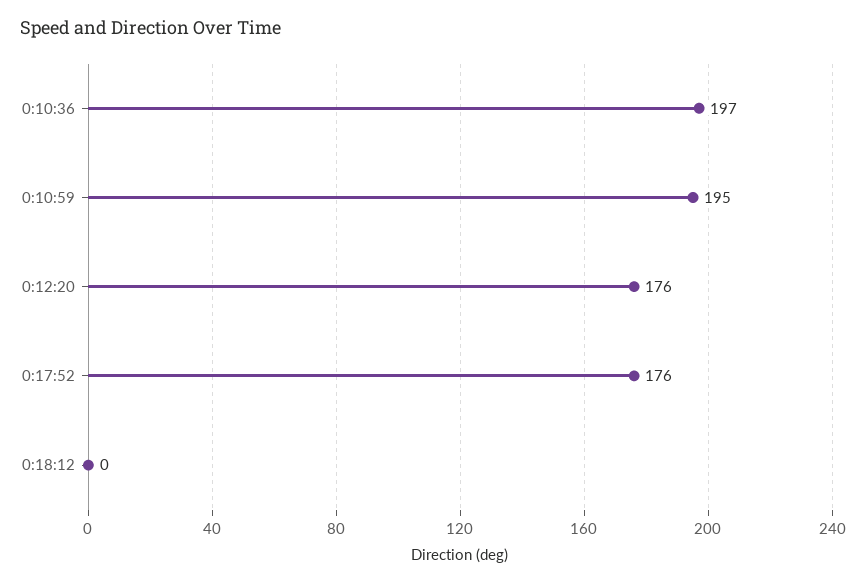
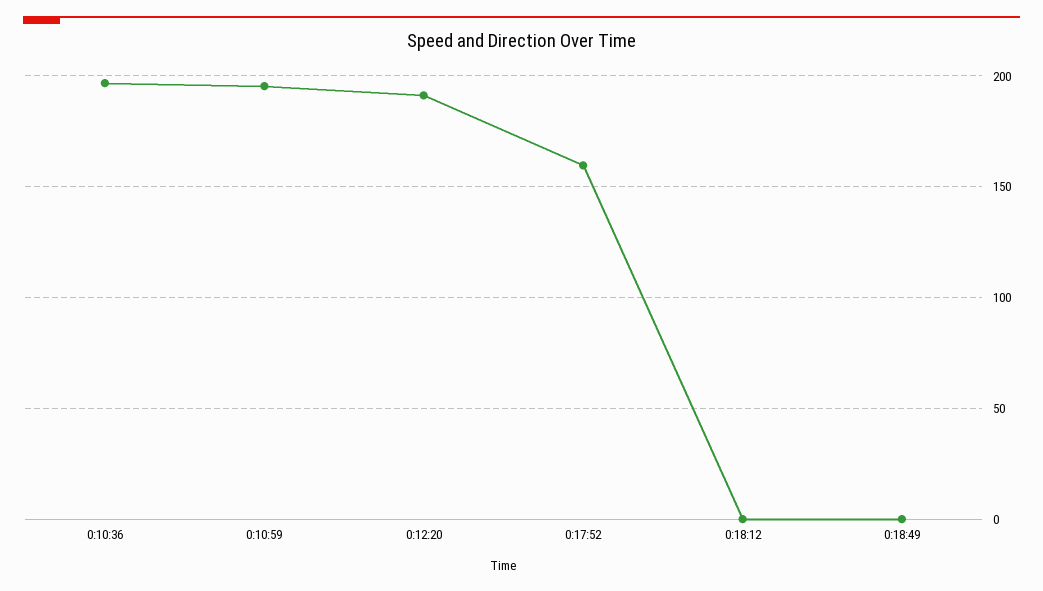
0:12:20: 176 -> 190
0:17:52: 176 -> 160
0:18:49: none -> 0

